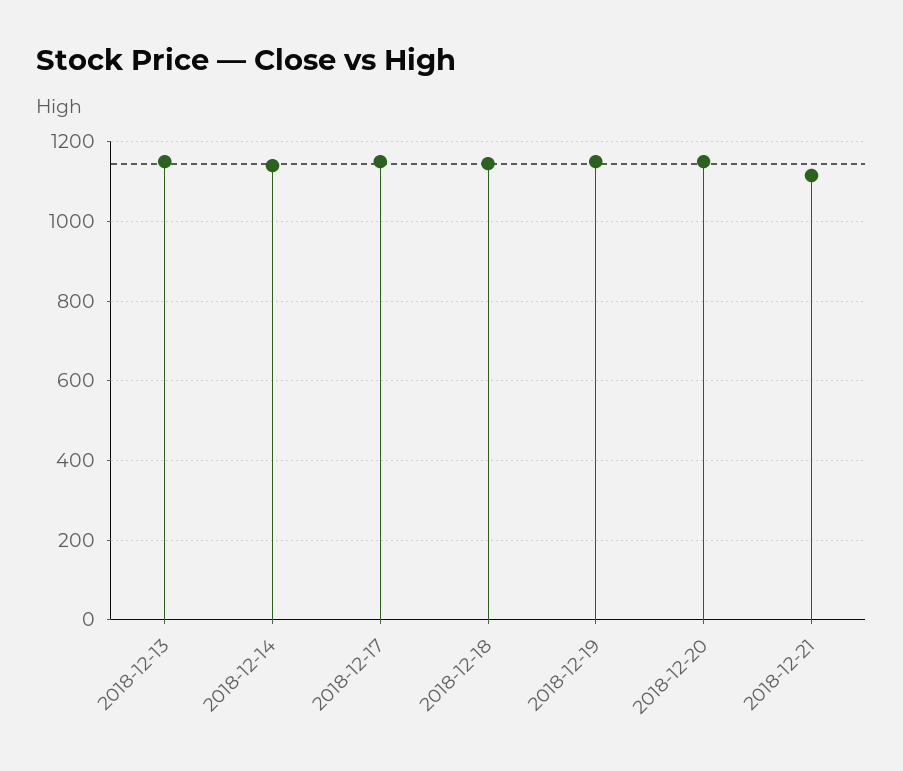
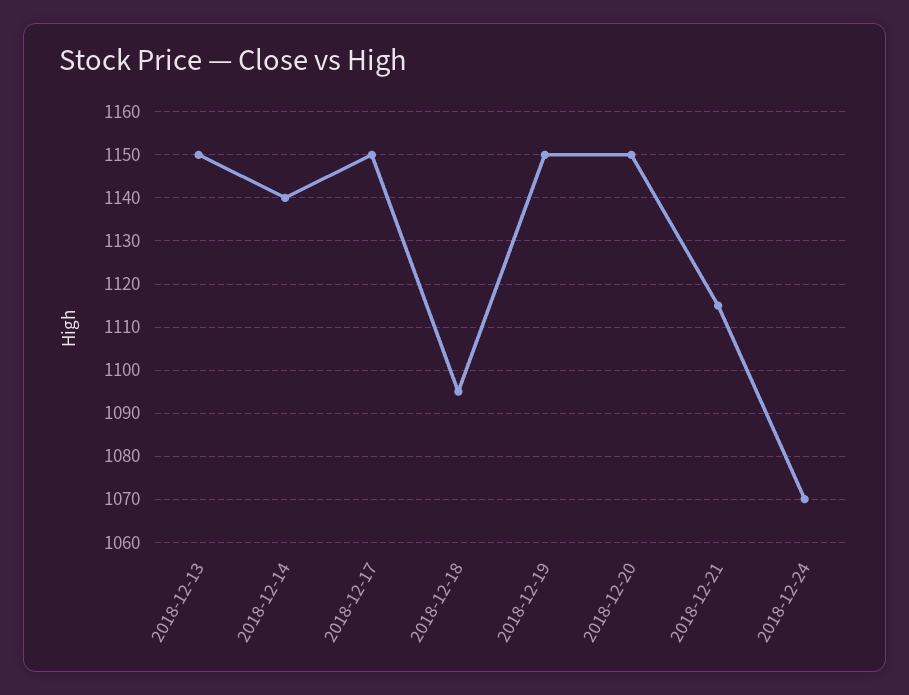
2018-12-18: 1140 -> 1095
2018-12-24: none -> 1070

